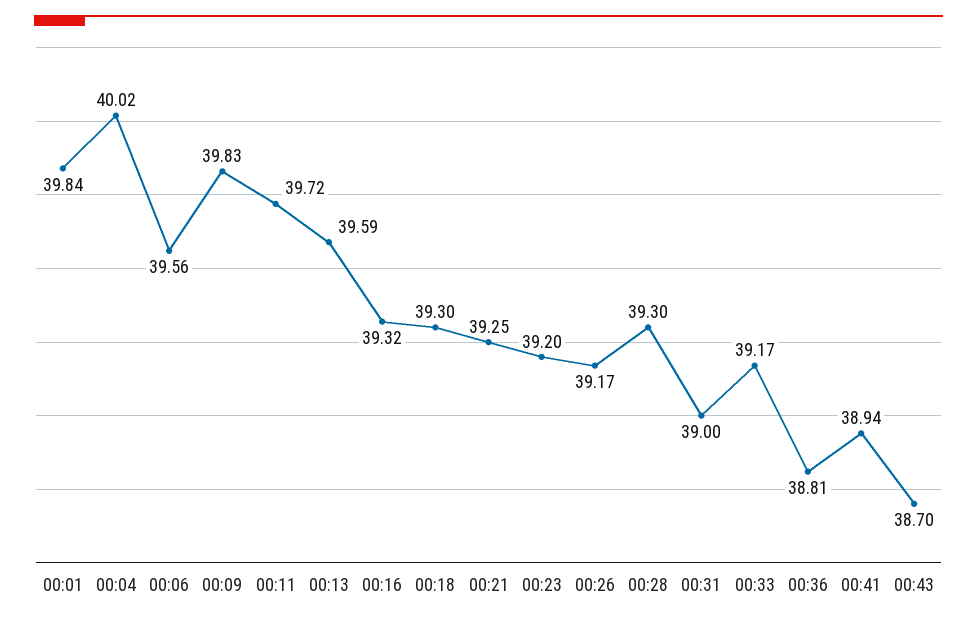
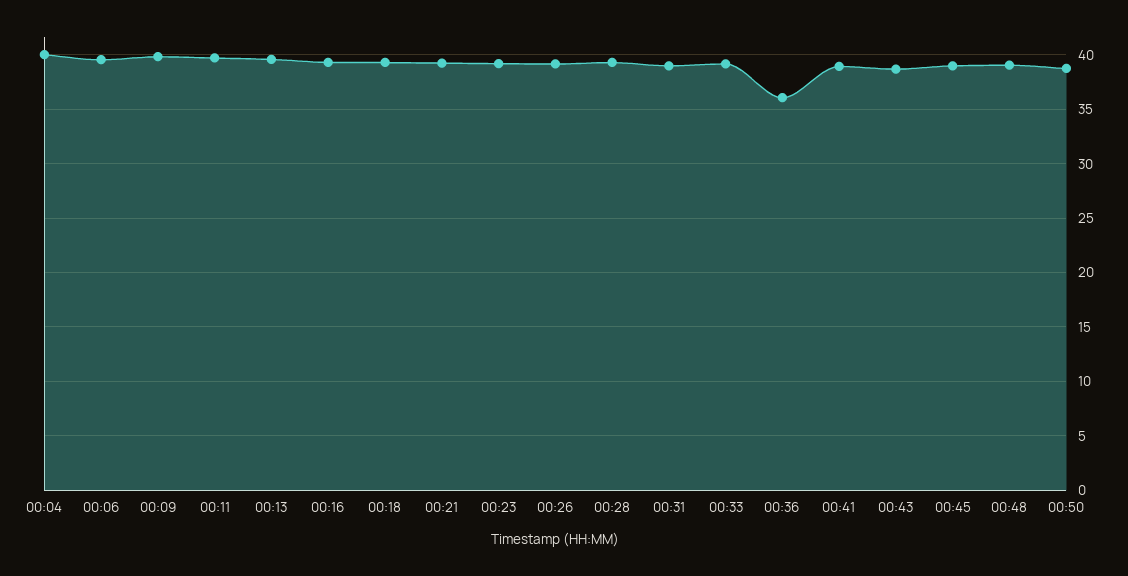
00:01: 39.84 -> none
00:36: 38.81 -> 36
00:45: none -> 39
00:48: none -> 39
00:50: none -> 39

